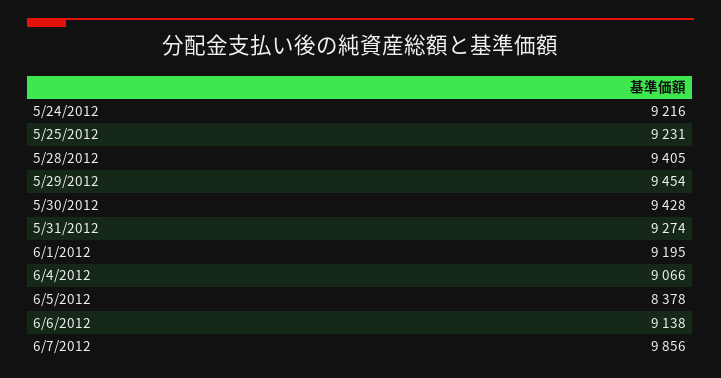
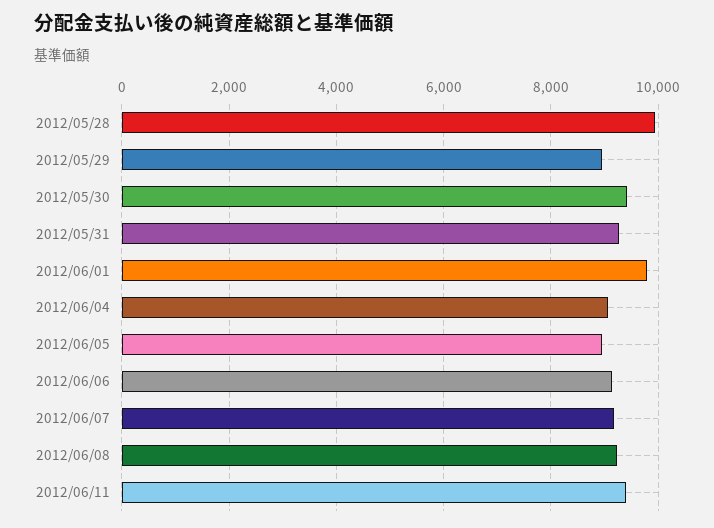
5/24/2012: 9216 -> none
5/25/2012: 9231 -> none
5/28/2012: 9405 -> 10000
5/29/2012: 9454 -> 9000
6/1/2012: 9195 -> 9800
6/5/2012: 8378 -> 9000
6/7/2012: 9856 -> 9200
2012/06/08: none -> 9200
2012/06/11: none -> 9400

